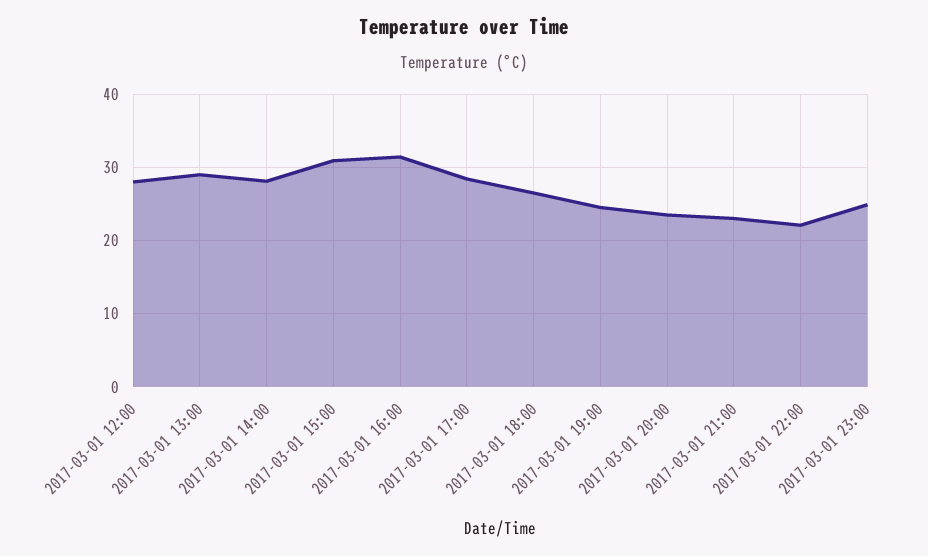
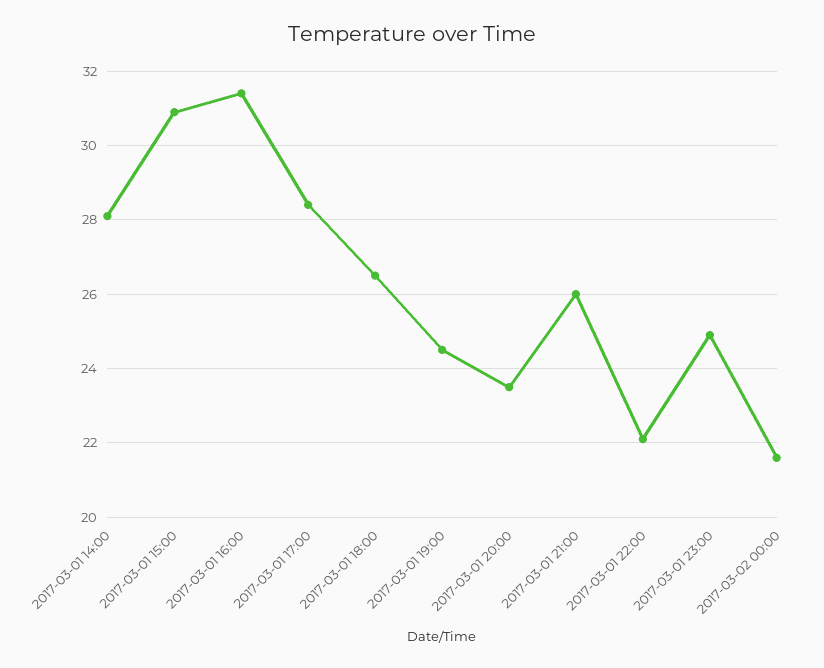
2017-03-01 12:00: 28 -> none
2017-03-01 13:00: 29 -> none
2017-03-01 21:00: 23 -> 26
2017-03-02 00:00: none -> 21.5

